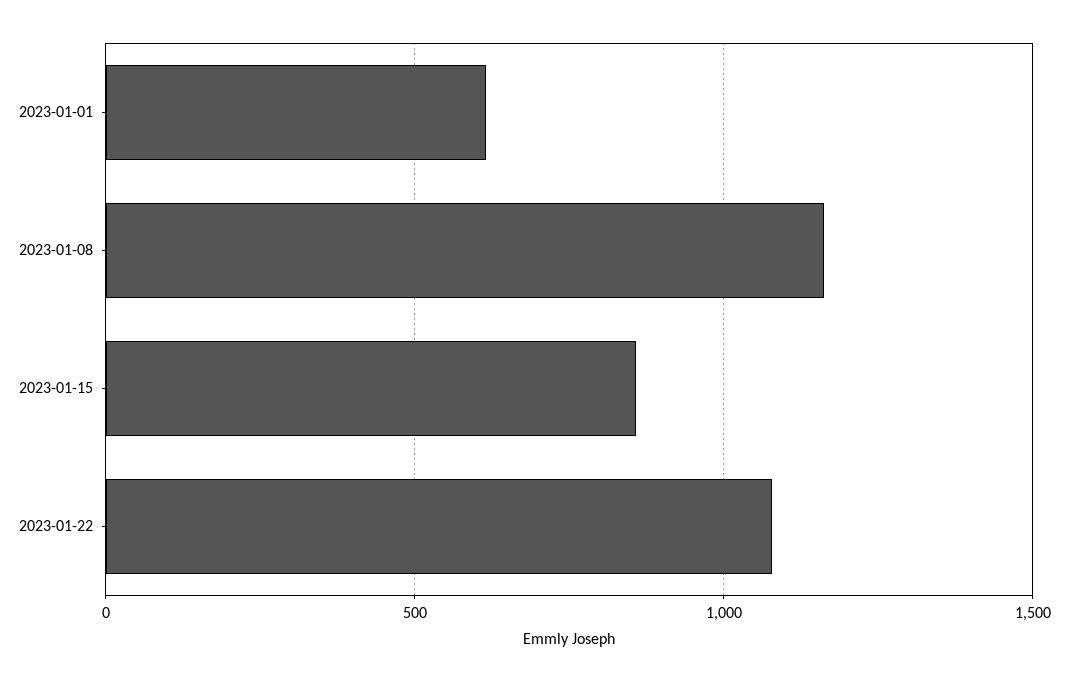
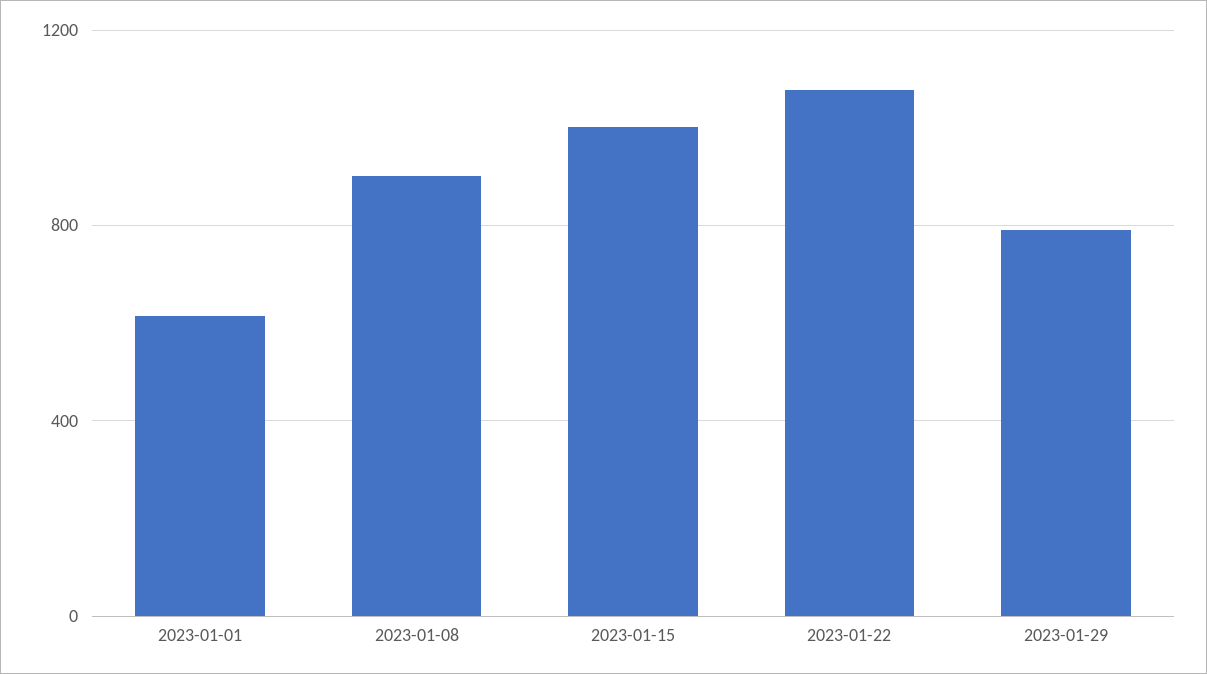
2023-01-08: 1150 -> 900
2023-01-15: 850 -> 1000
2023-01-29: none -> 800

